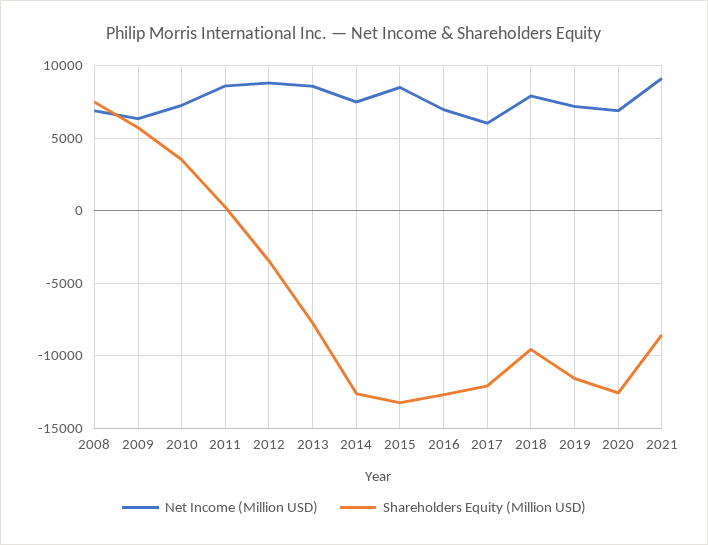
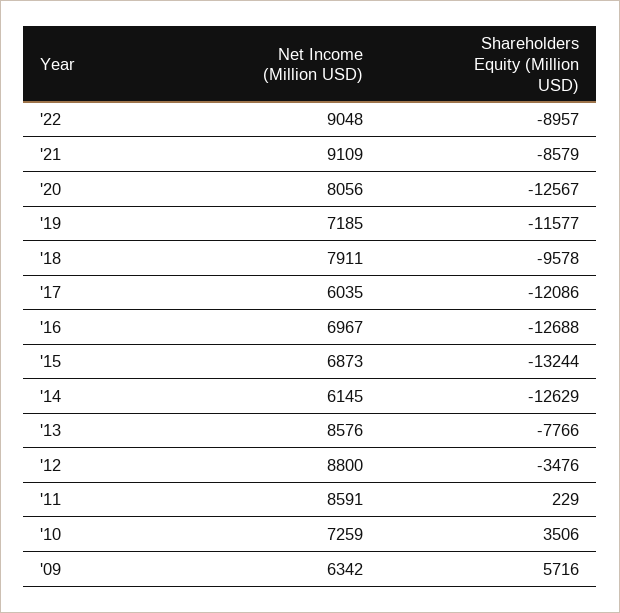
Net Income (Million USD), 2008: 7000 -> none
Shareholders Equity (Million USD), 2008: 7500 -> none
Net Income (Million USD), 2014: 7500 -> 6145
Net Income (Million USD), 2015: 8500 -> 6873
Net Income (Million USD), 2020: 7000 -> 8056
Net Income (Million USD), '22: none -> 9048
Shareholders Equity (Million USD), '22: none -> -8957

